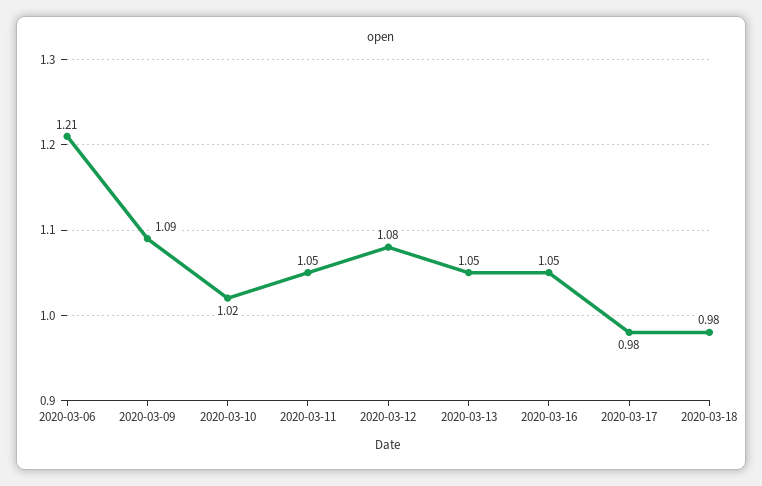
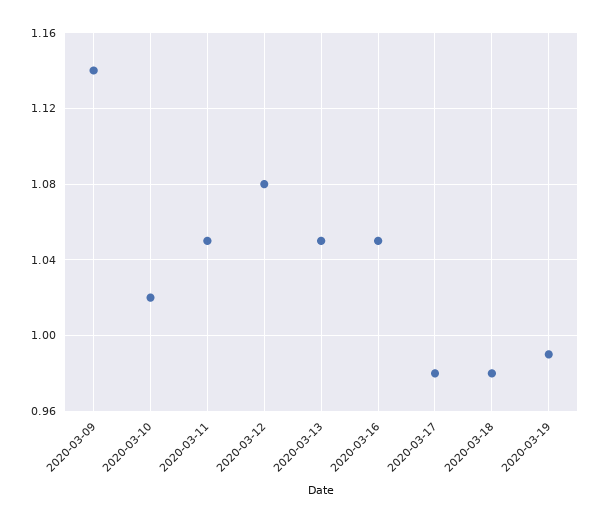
2020-03-06: 1.21 -> none
2020-03-09: 1.09 -> 1.14
2020-03-19: none -> 0.99

